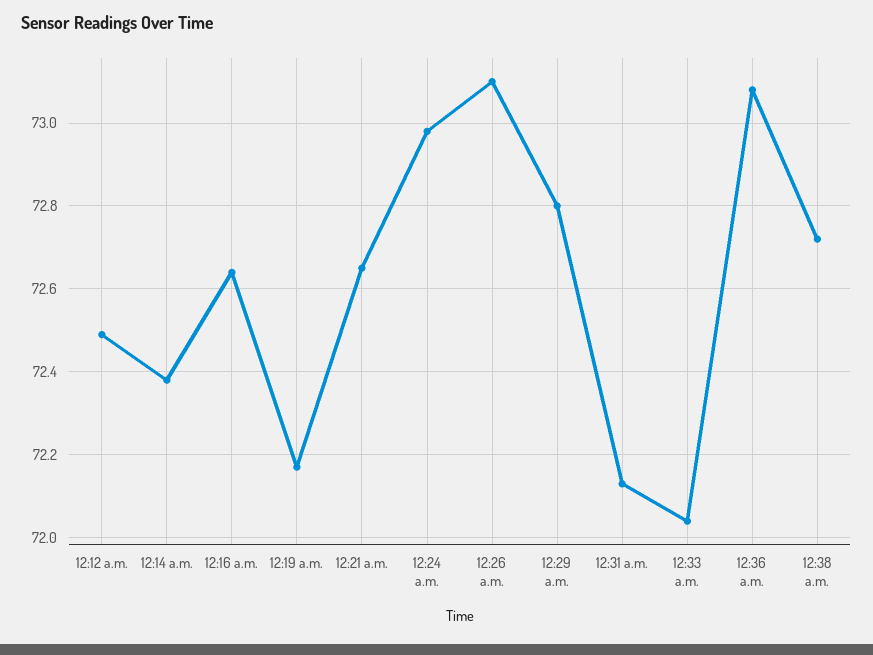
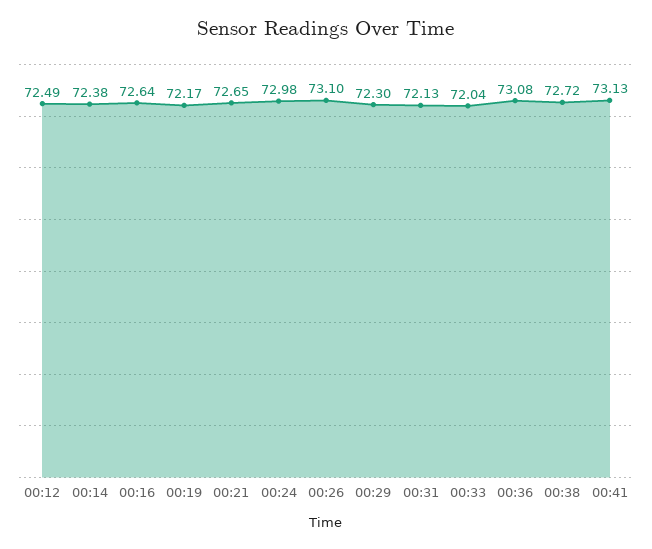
12:29 a.m.: 72.8 -> 72.3
00:41: none -> 73.13

